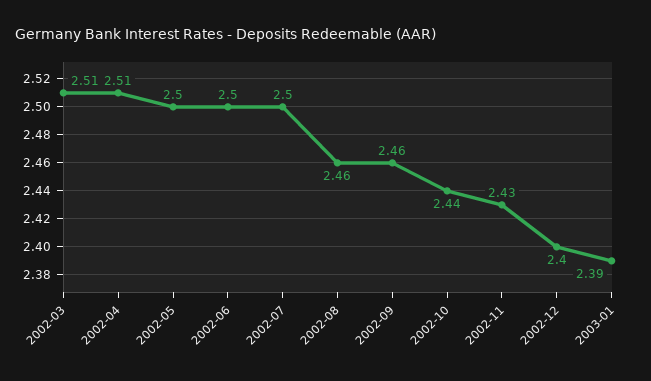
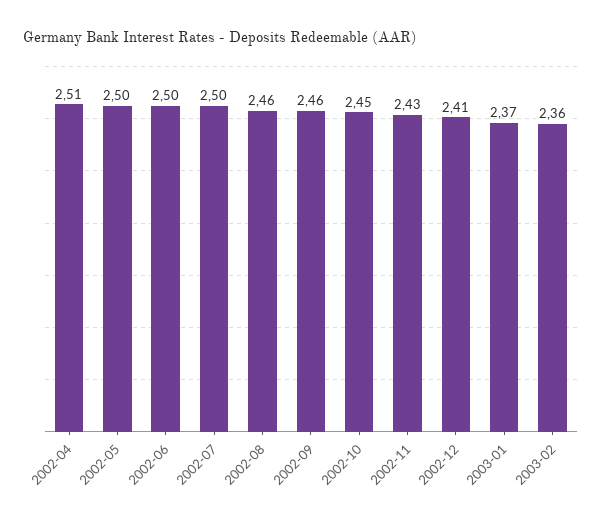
2002-03: 2.51 -> none
2002-10: 2.44 -> 2.45
2002-12: 2.4 -> 2.41
2003-01: 2.39 -> 2.37
2003-02: none -> 2.36

